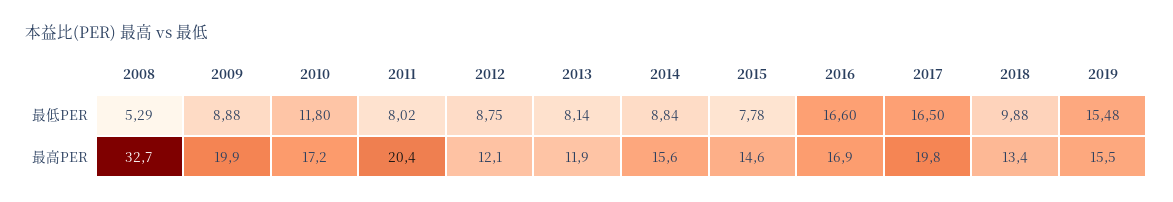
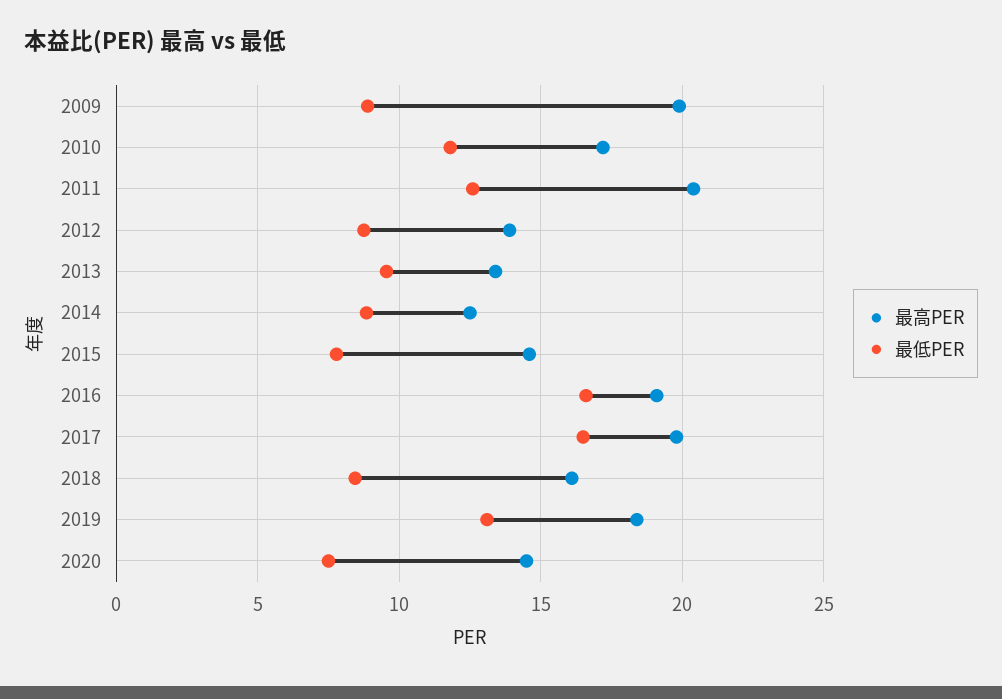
最低PER, 2008: 5.29 -> none
最低PER, 2011: 8.02 -> 12.5
最低PER, 2013: 8.14 -> 9.5
最低PER, 2018: 9.88 -> 8.5
最低PER, 2019: 15.48 -> 13
最高PER, 2008: 32.7 -> none
最高PER, 2012: 12.1 -> 14
最高PER, 2013: 11.9 -> 13.5
最高PER, 2014: 15.6 -> 12.5
最高PER, 2016: 16.9 -> 19
最高PER, 2018: 13.4 -> 16
最高PER, 2019: 15.5 -> 18.5
最高PER, 2020: none -> 14.5
最低PER, 2020: none -> 7.5

